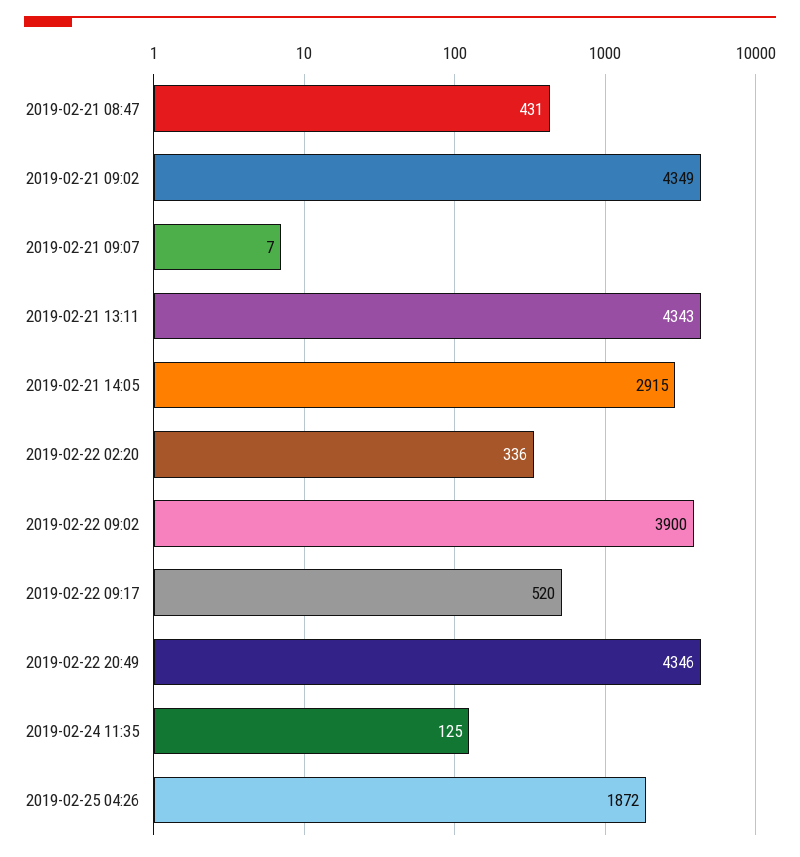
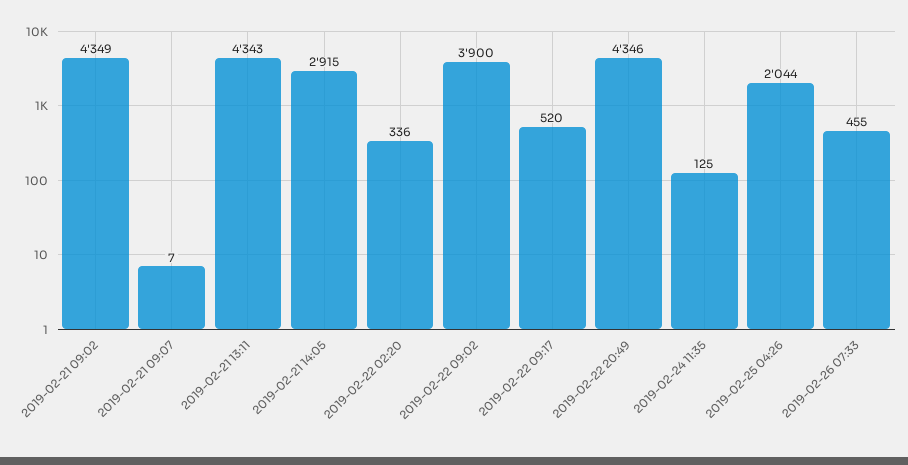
2019-02-21 08:47: 431 -> none
2019-02-25 04:26: 1872 -> 2044
2019-02-26 07:33: none -> 455

